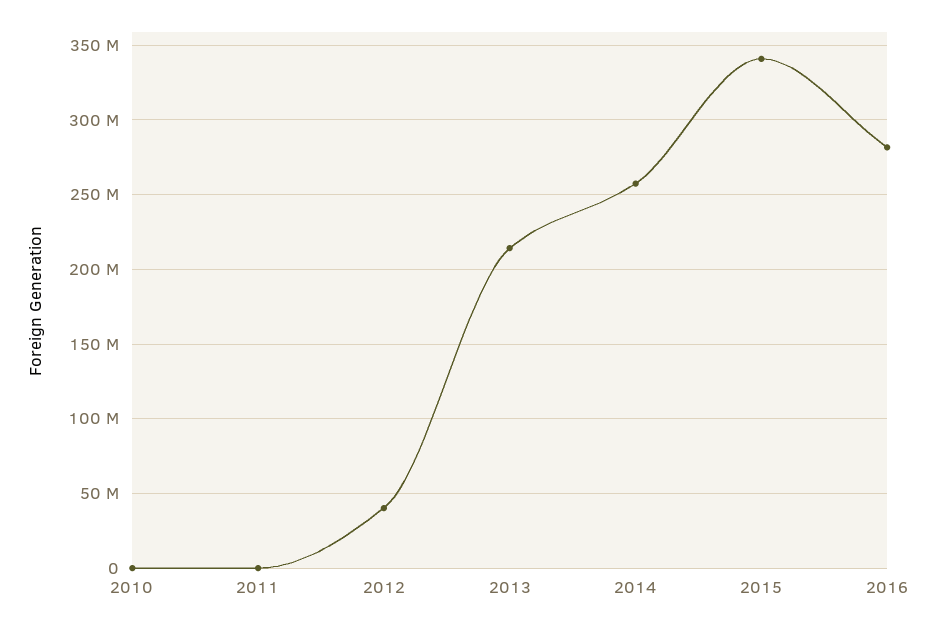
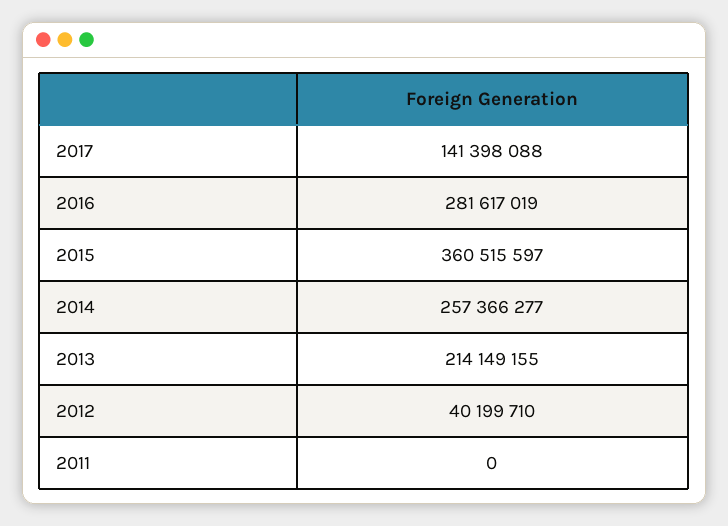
2010: 0 -> none
2015: 340000000 -> 360515597
2017: none -> 141398088

